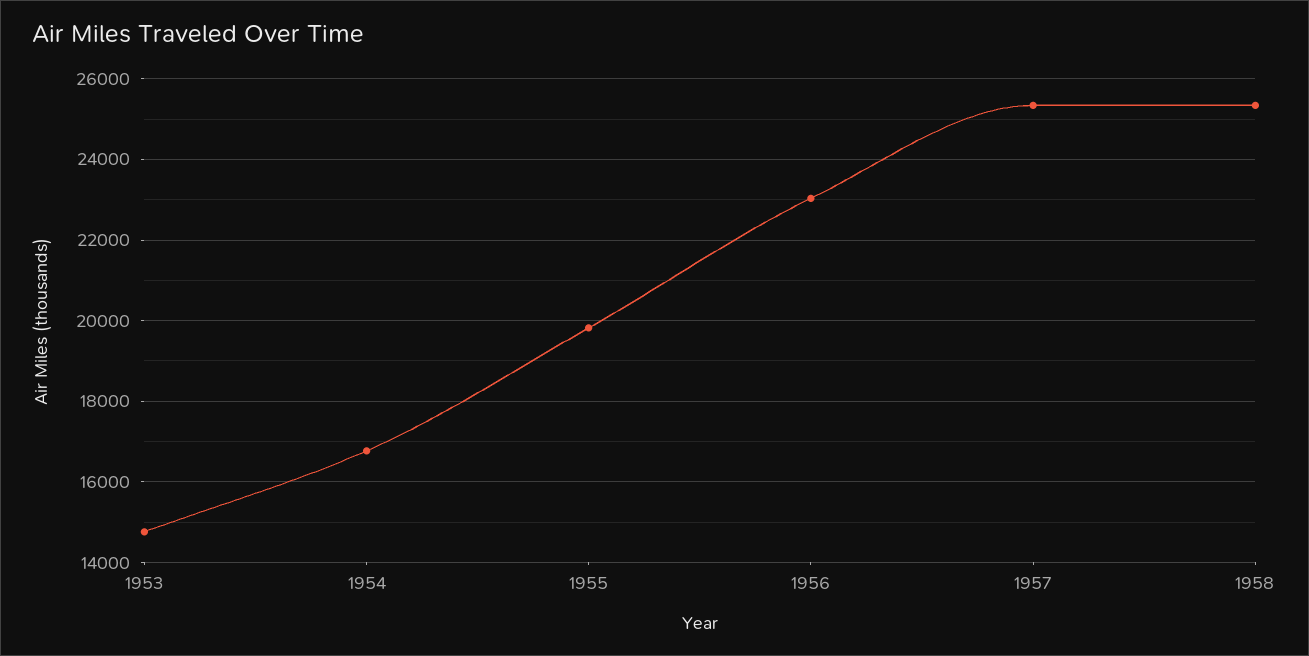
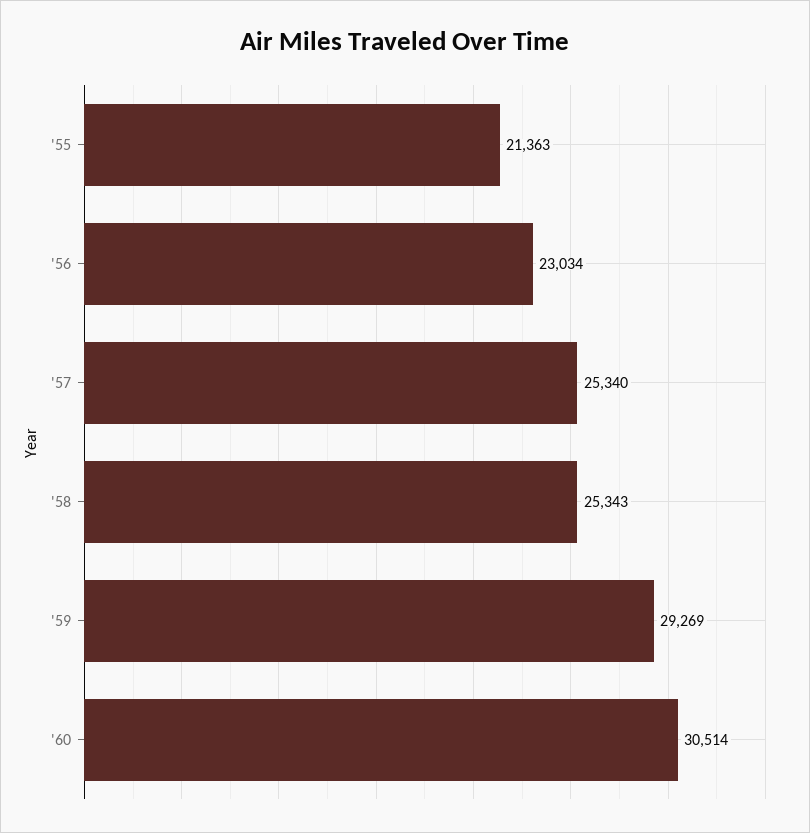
1953: 14800 -> none
1954: 16800 -> none
1955: 19800 -> 21363
'59: none -> 29269
'60: none -> 30514

